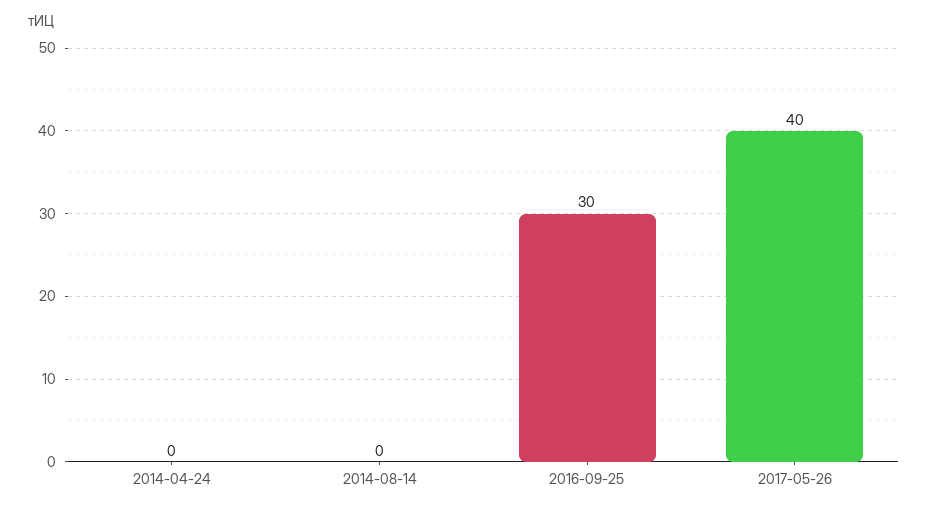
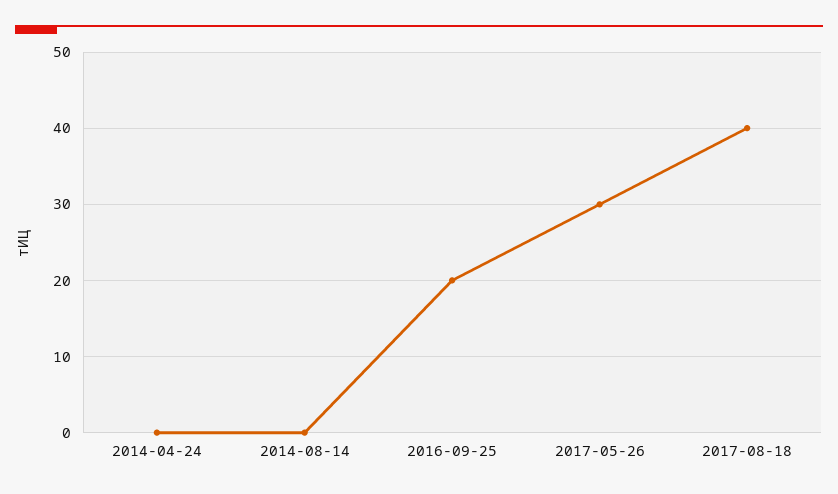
2016-09-25: 30 -> 20
2017-05-26: 40 -> 30
2017-08-18: none -> 40

